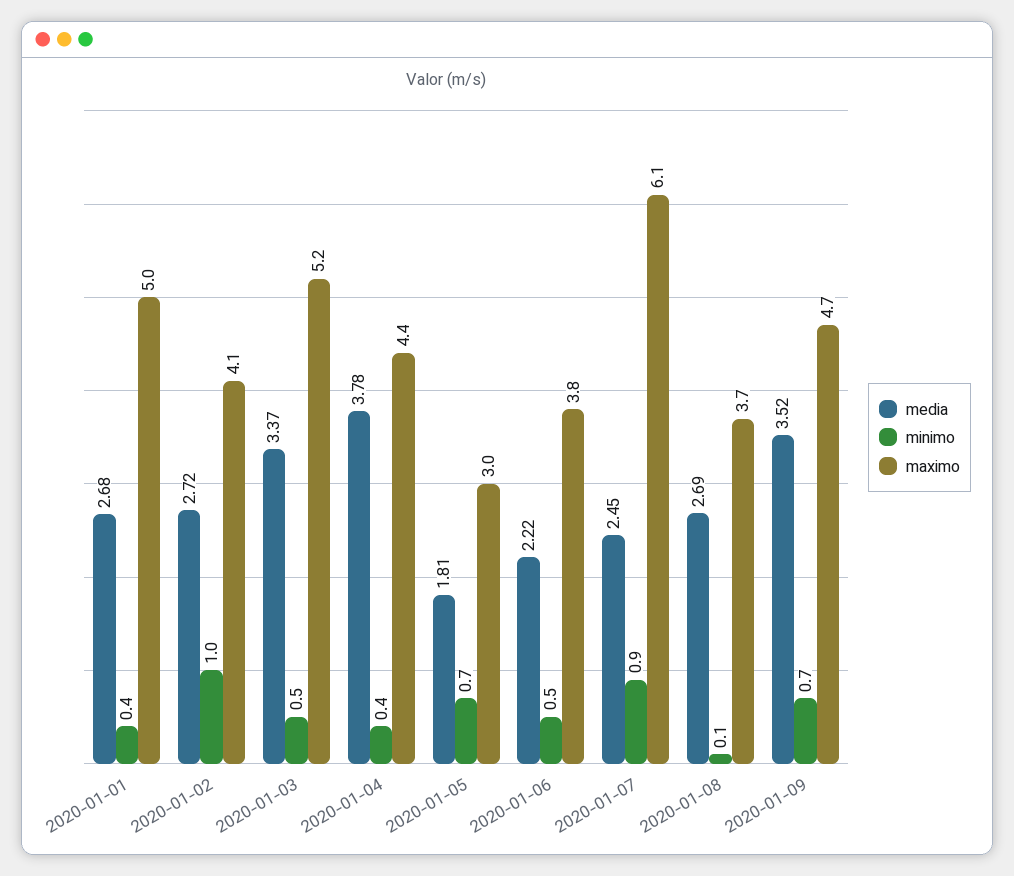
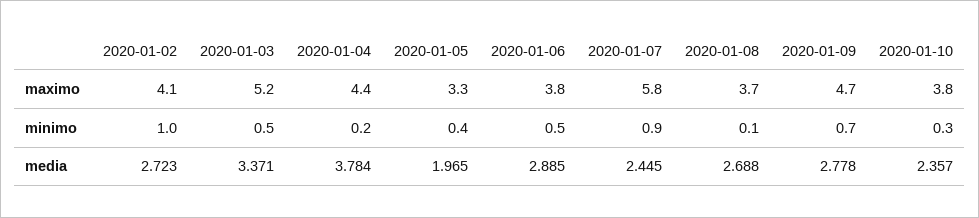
media, 2020-01-01: 2.68 -> none
minimo, 2020-01-01: 0.4 -> none
maximo, 2020-01-01: 5 -> none
minimo, 2020-01-04: 0.4 -> 0.2
media, 2020-01-05: 1.81 -> 1.965
minimo, 2020-01-05: 0.7 -> 0.4
maximo, 2020-01-05: 3 -> 3.3
media, 2020-01-06: 2.22 -> 2.885
maximo, 2020-01-07: 6.1 -> 5.8
media, 2020-01-09: 3.52 -> 2.778
maximo, 2020-01-10: none -> 3.8
minimo, 2020-01-10: none -> 0.3
media, 2020-01-10: none -> 2.357

